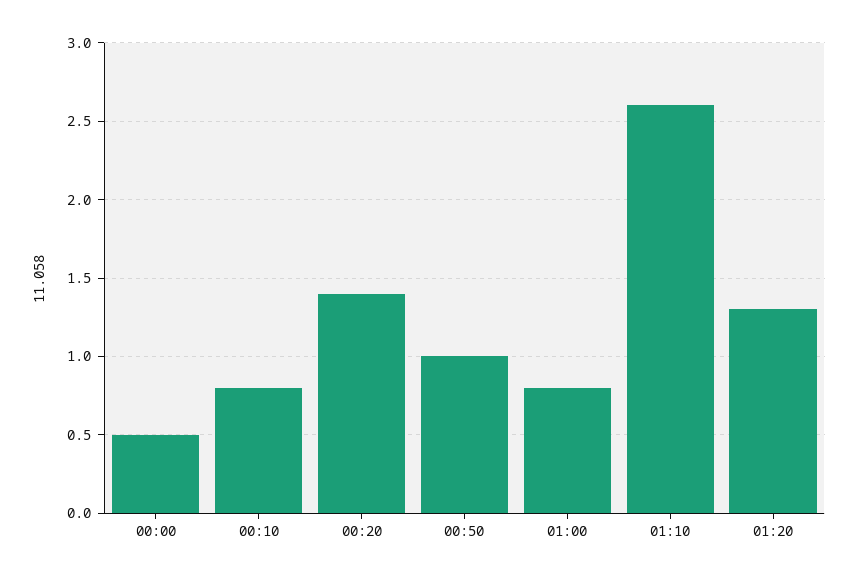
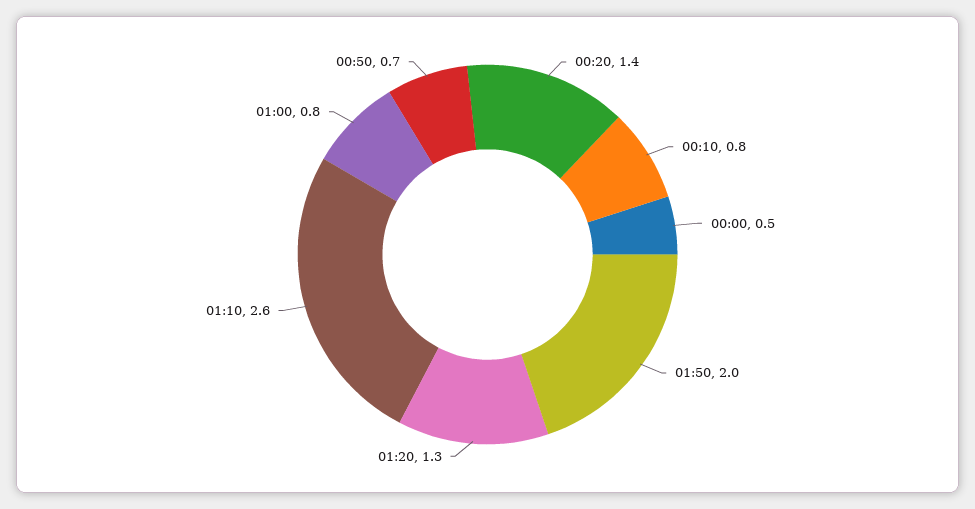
00:50: 1 -> 0.7
01:50: none -> 2

